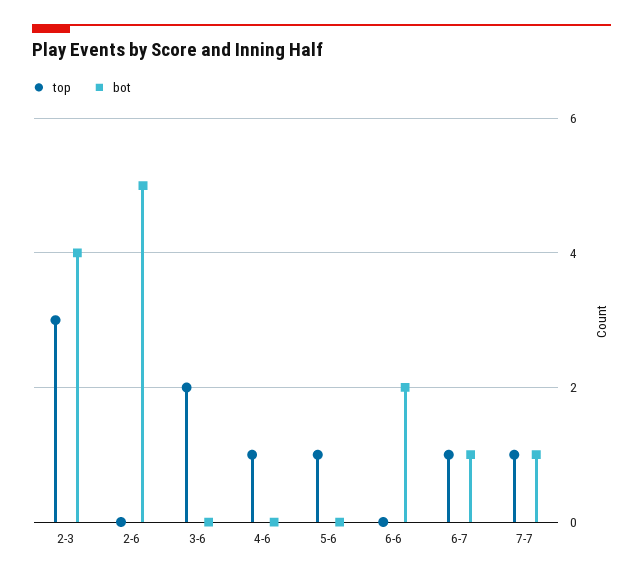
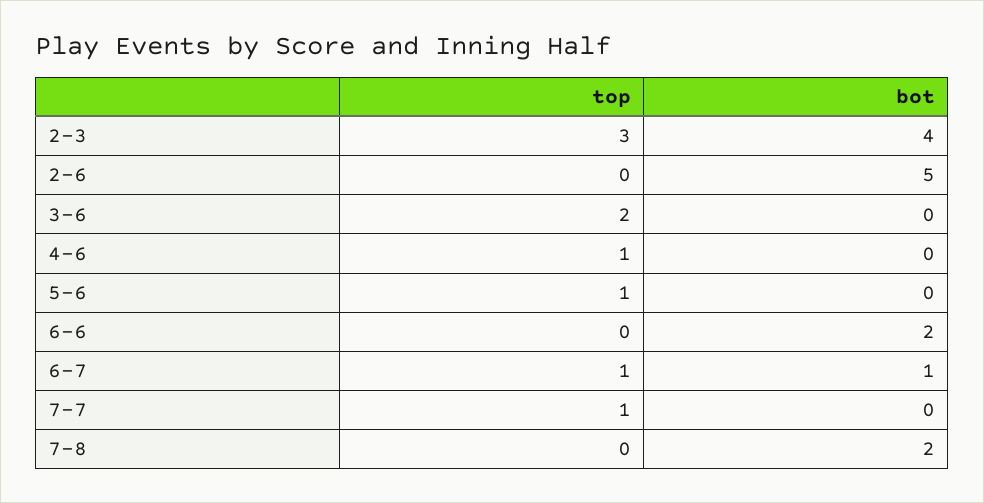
bot, 7-7: 1 -> 0
top, 7-8: none -> 0
bot, 7-8: none -> 2

